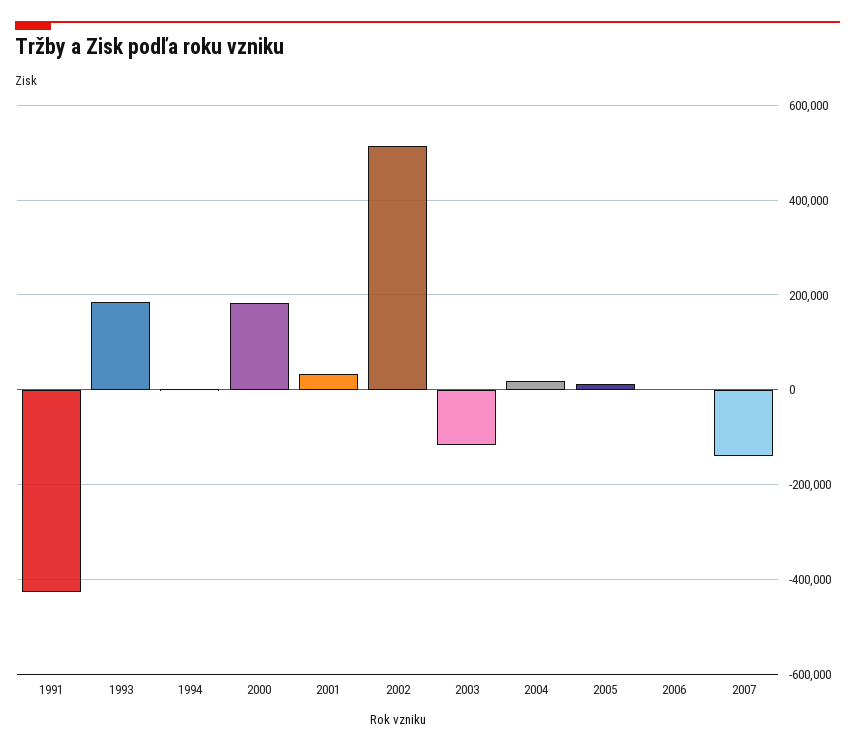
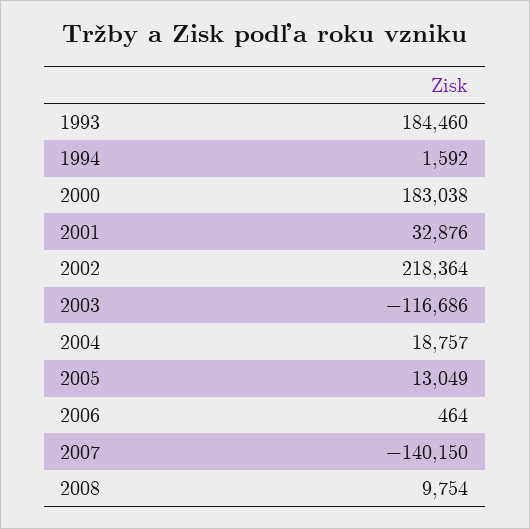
1991: -420000 -> none
2002: 520000 -> 218364
2008: none -> 9754

